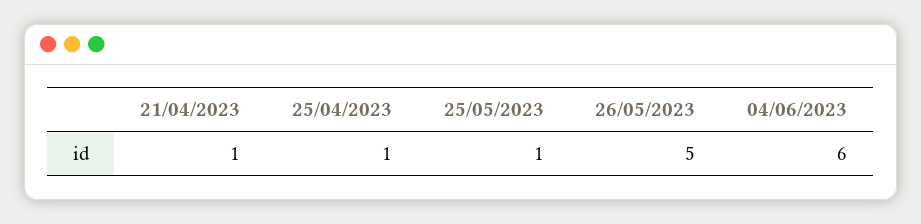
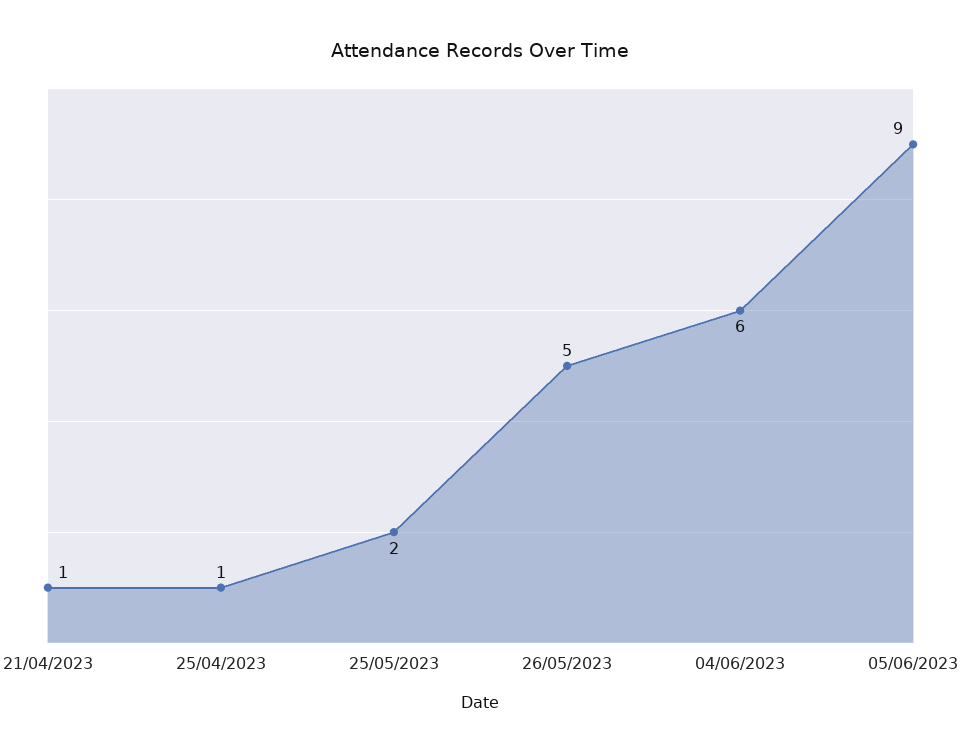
25/05/2023: 1 -> 2
05/06/2023: none -> 9

